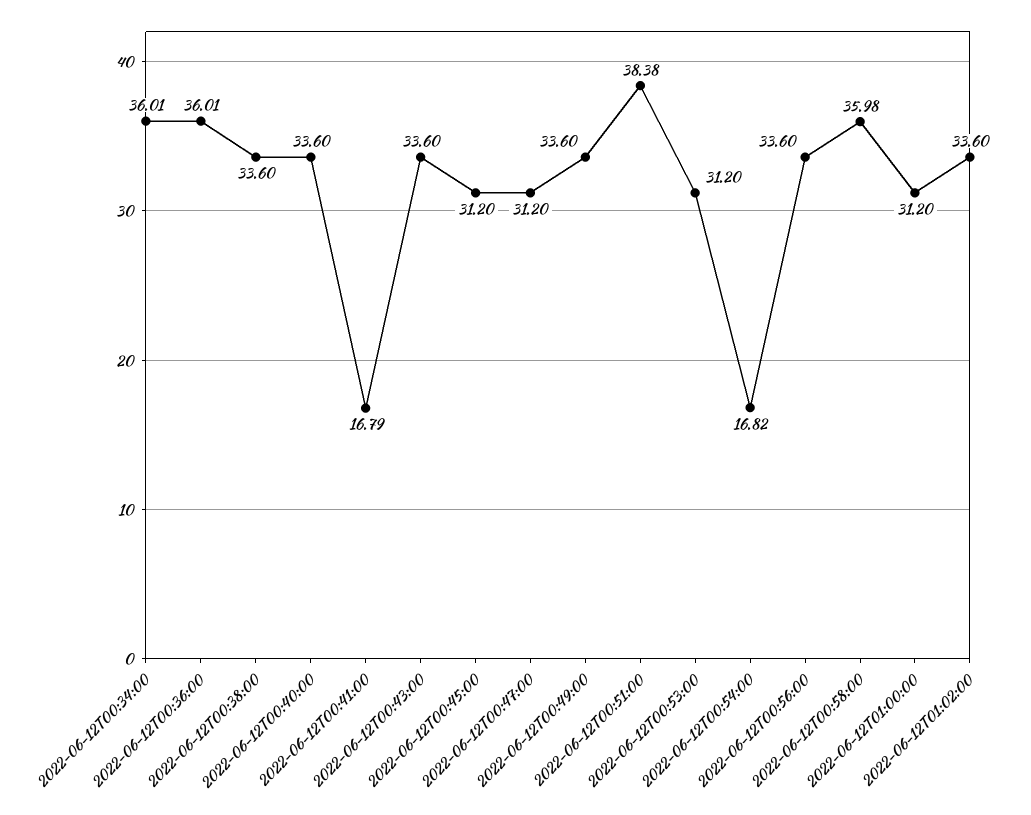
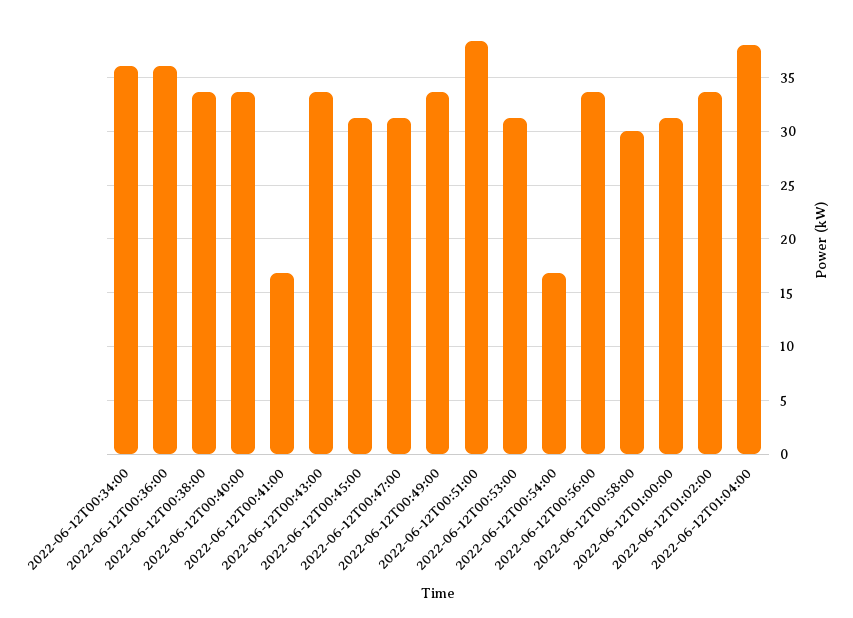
2022-06-12T00:58:00: 35.98 -> 30
2022-06-12T01:04:00: none -> 38

